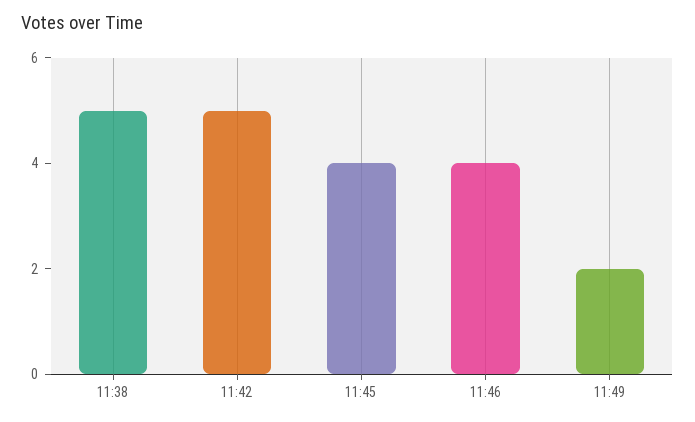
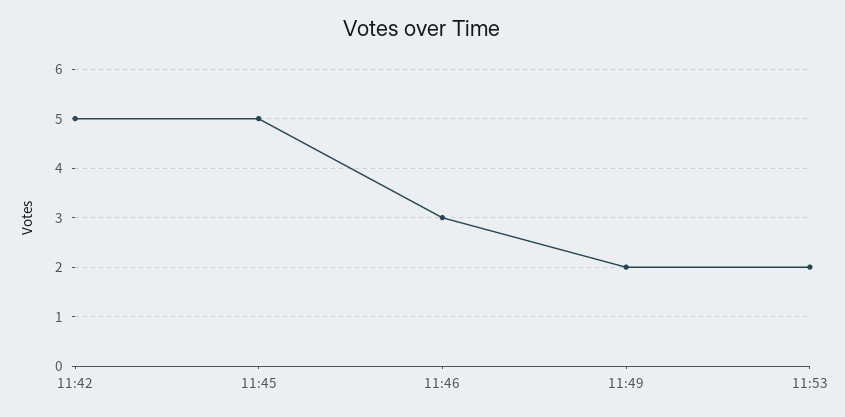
11:38: 5 -> none
11:45: 4 -> 5
11:46: 4 -> 3
11:53: none -> 2

